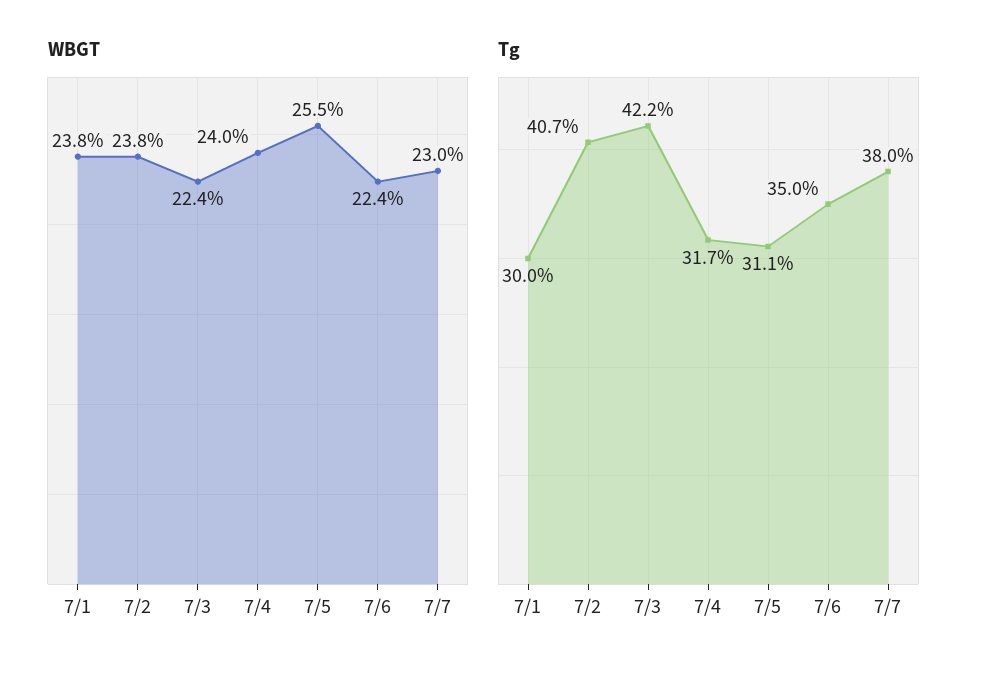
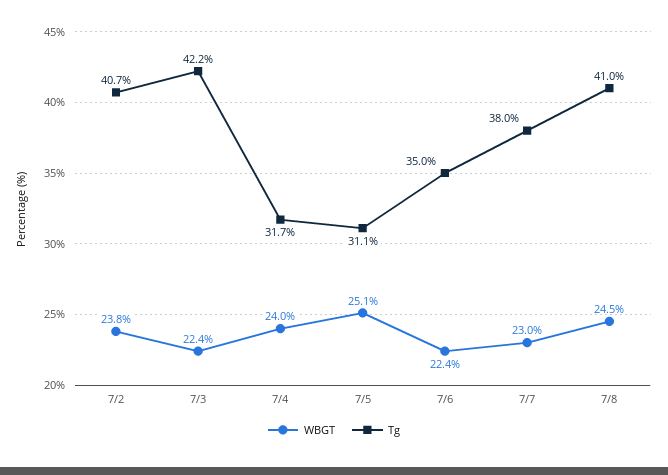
WBGT, 7/1: 23.8 -> none
WBGT, 7/5: 25.5 -> 25.1
Tg, 7/1: 30 -> none
WBGT, 7/8: none -> 24.5
Tg, 7/8: none -> 41

